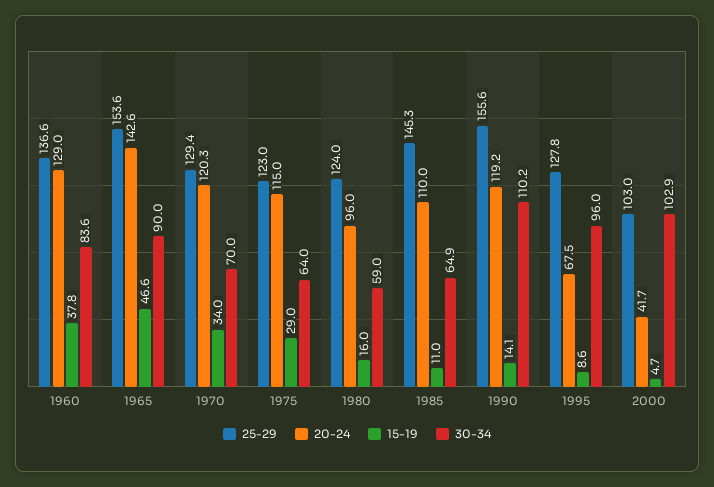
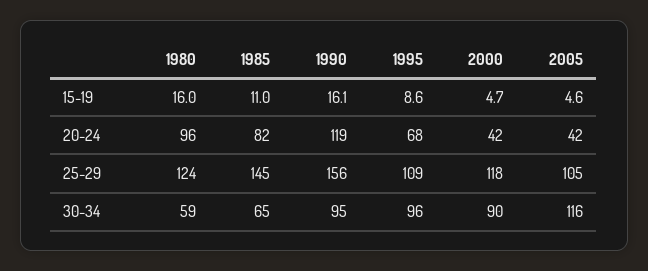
25-29, 1960: 136.6 -> none
20-24, 1960: 129 -> none
15-19, 1960: 37.8 -> none
30-34, 1960: 83.6 -> none
25-29, 1965: 153.6 -> none
20-24, 1965: 142.6 -> none
15-19, 1965: 46.6 -> none
30-34, 1965: 90 -> none
25-29, 1970: 129.4 -> none
20-24, 1970: 120.3 -> none
15-19, 1970: 34 -> none
30-34, 1970: 70 -> none
25-29, 1975: 123 -> none
20-24, 1975: 115 -> none
15-19, 1975: 29 -> none
30-34, 1975: 64 -> none
20-24, 1985: 110 -> 82
15-19, 1990: 14.1 -> 16.1
30-34, 1990: 110.2 -> 95
25-29, 1995: 127.8 -> 109
25-29, 2000: 103 -> 118
30-34, 2000: 102.9 -> 90
15-19, 2005: none -> 4.6
20-24, 2005: none -> 42
25-29, 2005: none -> 105
30-34, 2005: none -> 116

